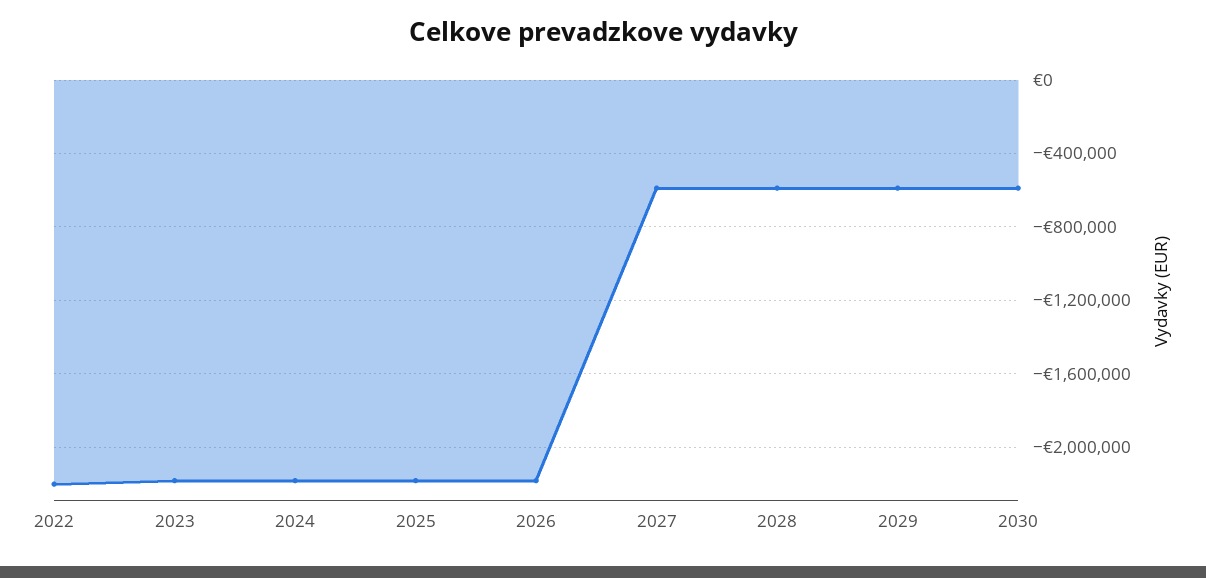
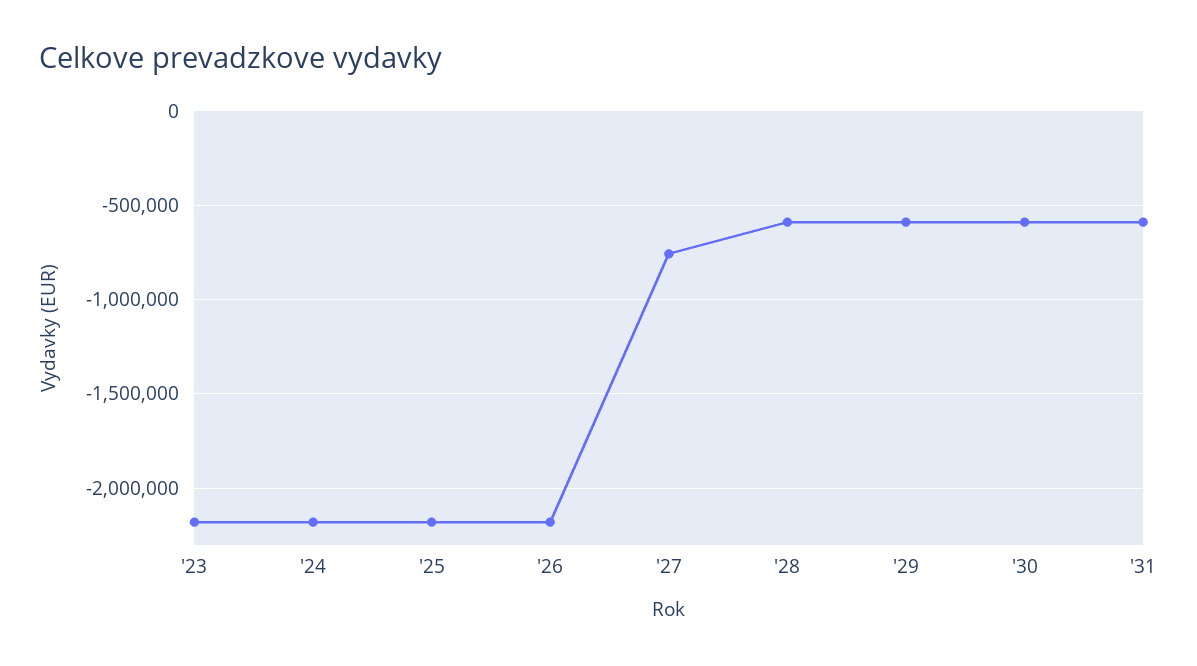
2022: -2200000 -> none
2027: -600000 -> -750000
'31: none -> -600000

